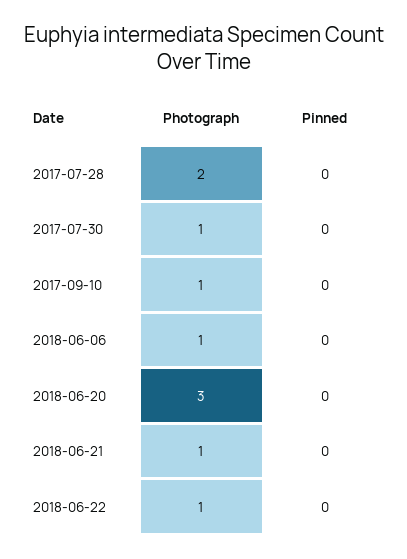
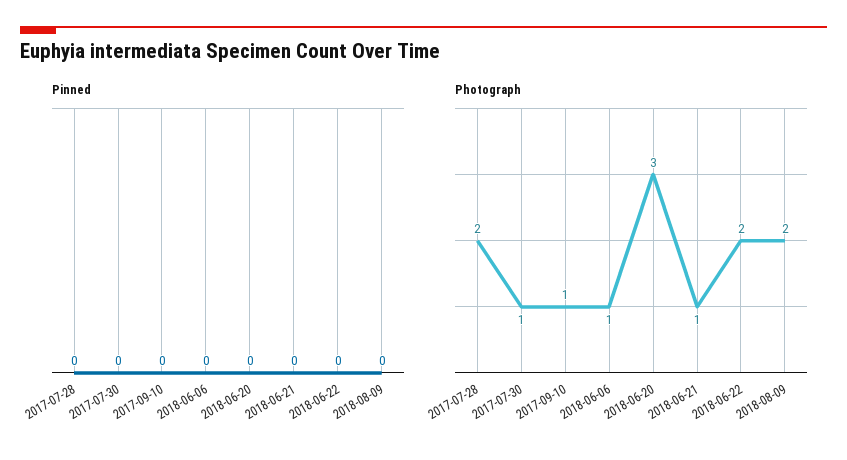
Photograph, 2018-06-22: 1 -> 2
Pinned, 2018-08-09: none -> 0
Photograph, 2018-08-09: none -> 2

